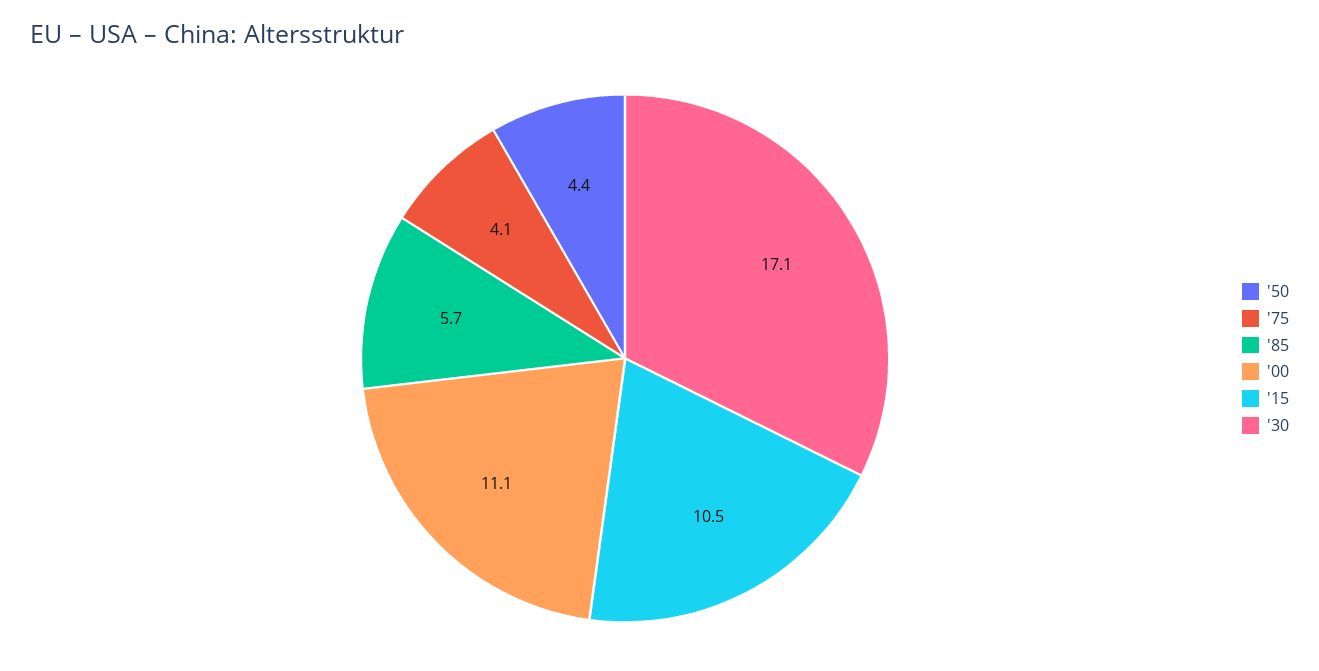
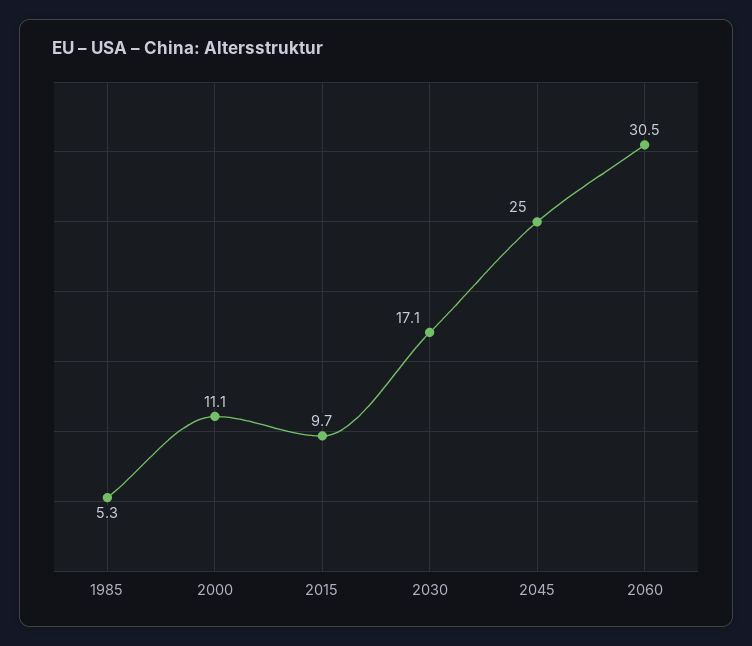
'50: 4.4 -> none
'75: 4.1 -> none
'85: 5.7 -> 5.3
'15: 10.5 -> 9.7
2045: none -> 25
2060: none -> 30.5

